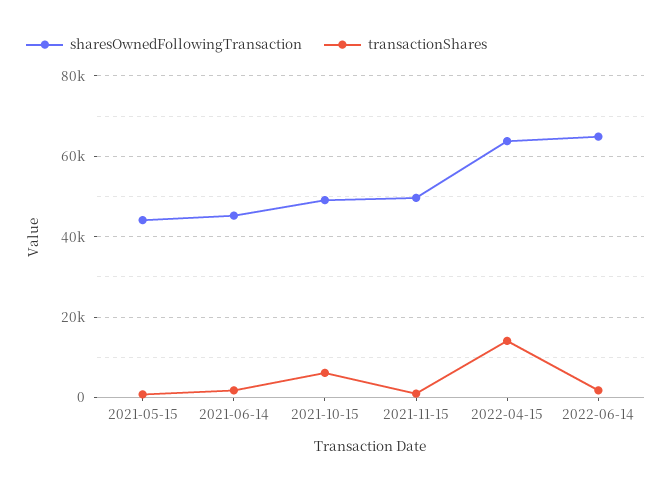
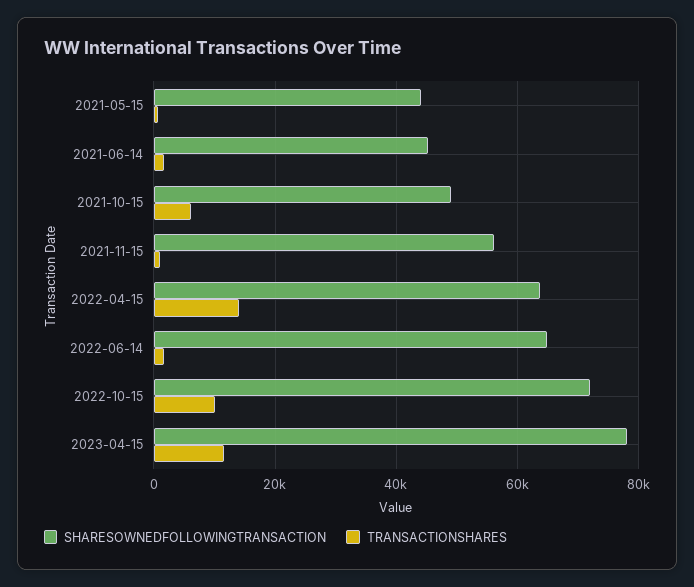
sharesOwnedFollowingTransaction, 2021-11-15: 50000 -> 56000
sharesOwnedFollowingTransaction, 2022-10-15: none -> 72000
transactionShares, 2022-10-15: none -> 10000
sharesOwnedFollowingTransaction, 2023-04-15: none -> 78000
transactionShares, 2023-04-15: none -> 12000

